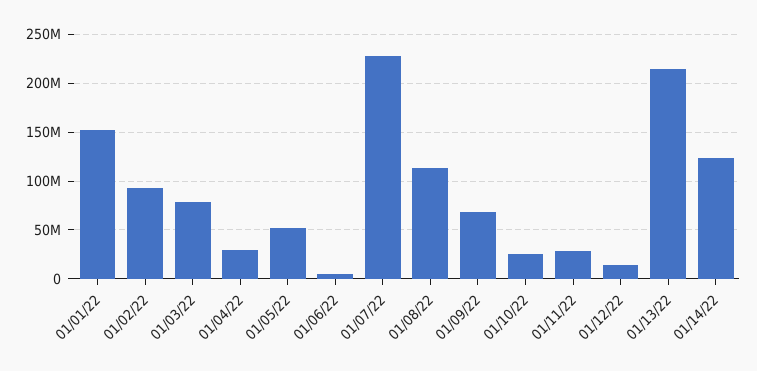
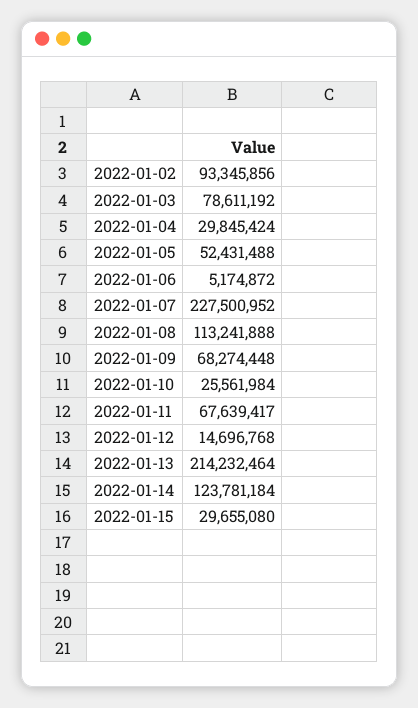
01/01/22: 150000000 -> none
01/11/22: 30000000 -> 67639417
2022-01-15: none -> 29655080

